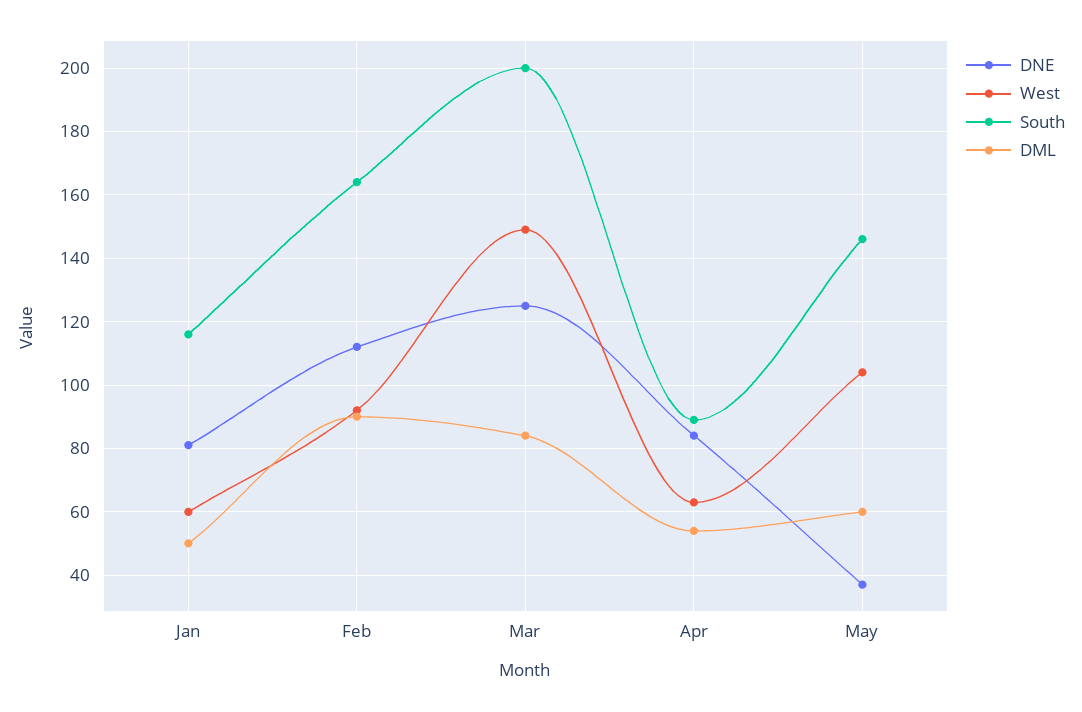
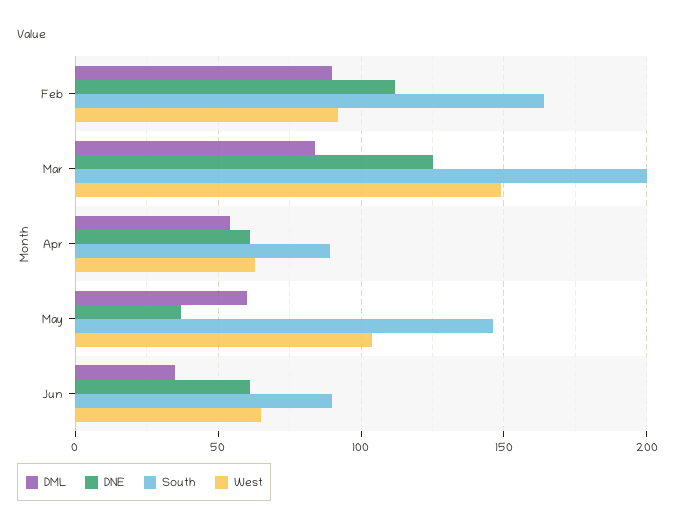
DNE, Jan: 80 -> none
West, Jan: 60 -> none
South, Jan: 115 -> none
DML, Jan: 50 -> none
DNE, Apr: 85 -> 60
DML, Jun: none -> 35
DNE, Jun: none -> 60
South, Jun: none -> 90
West, Jun: none -> 65

